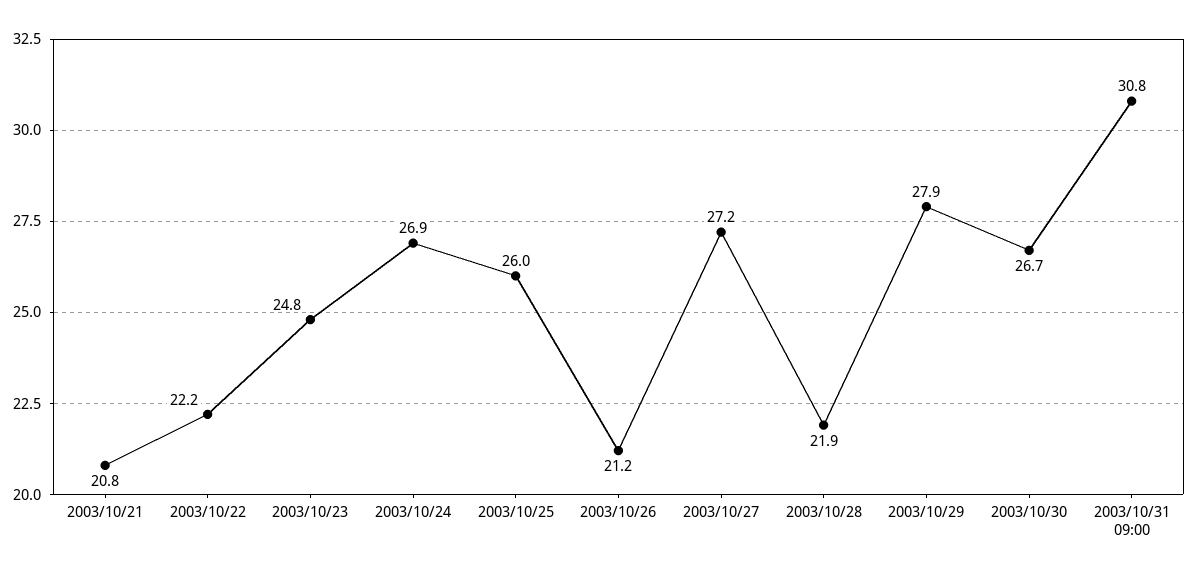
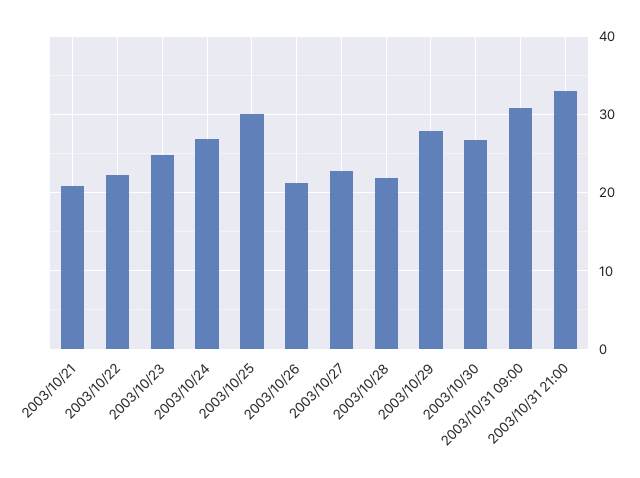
2003/10/25: 26 -> 30
2003/10/27: 27.2 -> 23
2003/10/31 21:00: none -> 33

